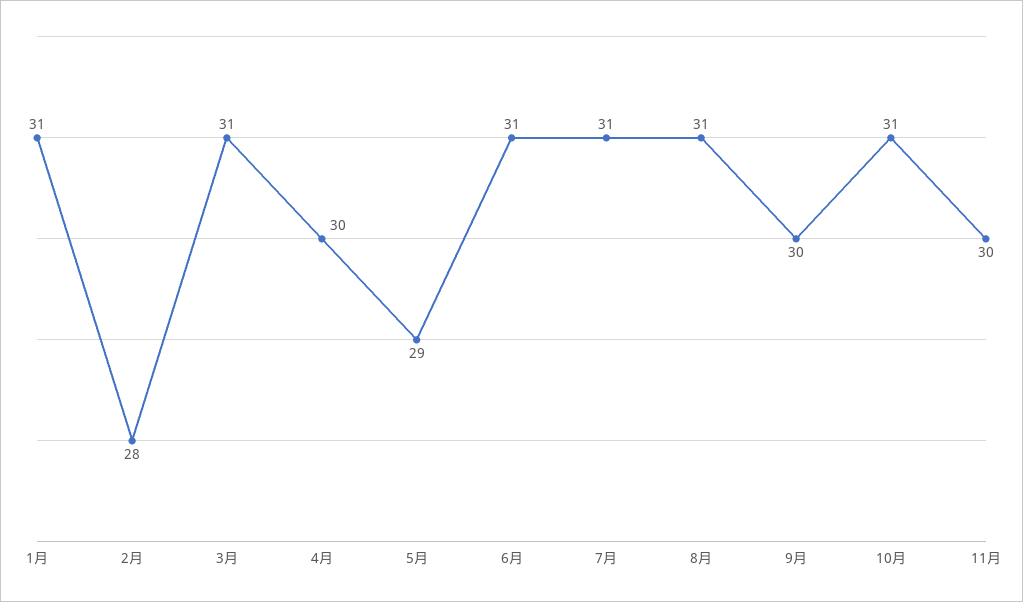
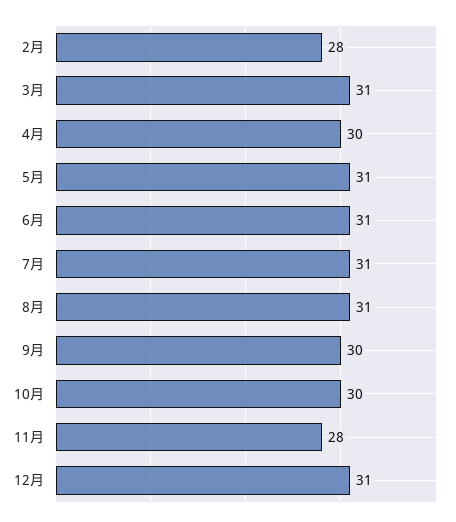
1月: 31 -> none
5月: 29 -> 31
10月: 31 -> 30
11月: 30 -> 28
12月: none -> 31

